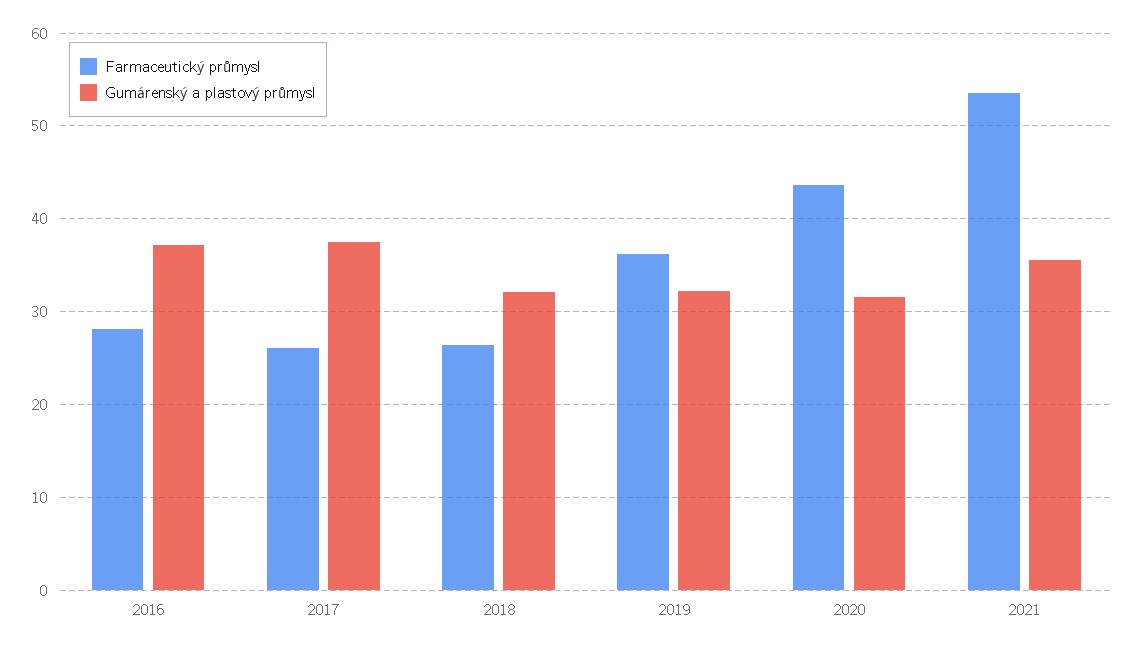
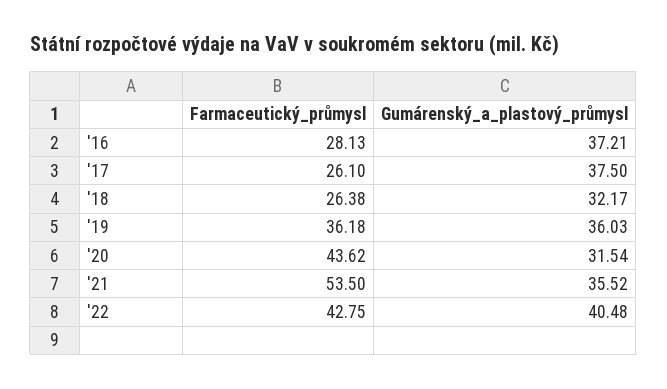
Gumárenský a plastový průmysl, 2019: 32 -> 36.03
Farmaceutický průmysl, '22: none -> 42.75
Gumárenský a plastový průmysl, '22: none -> 40.48

